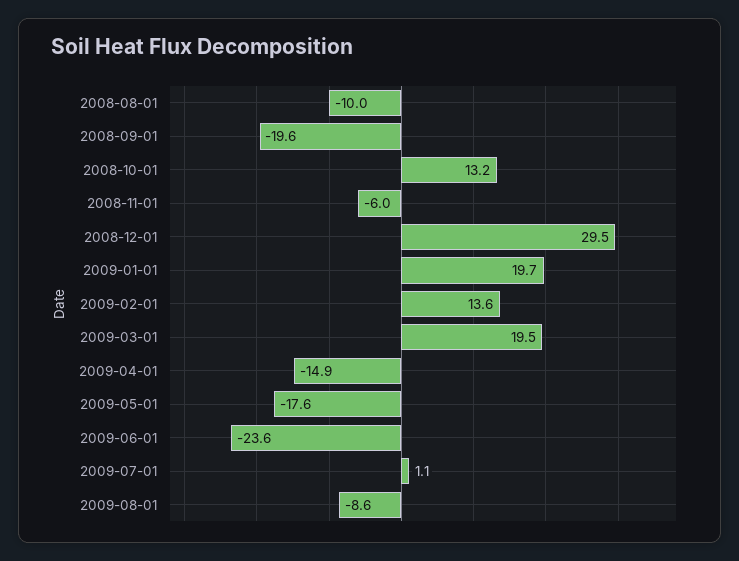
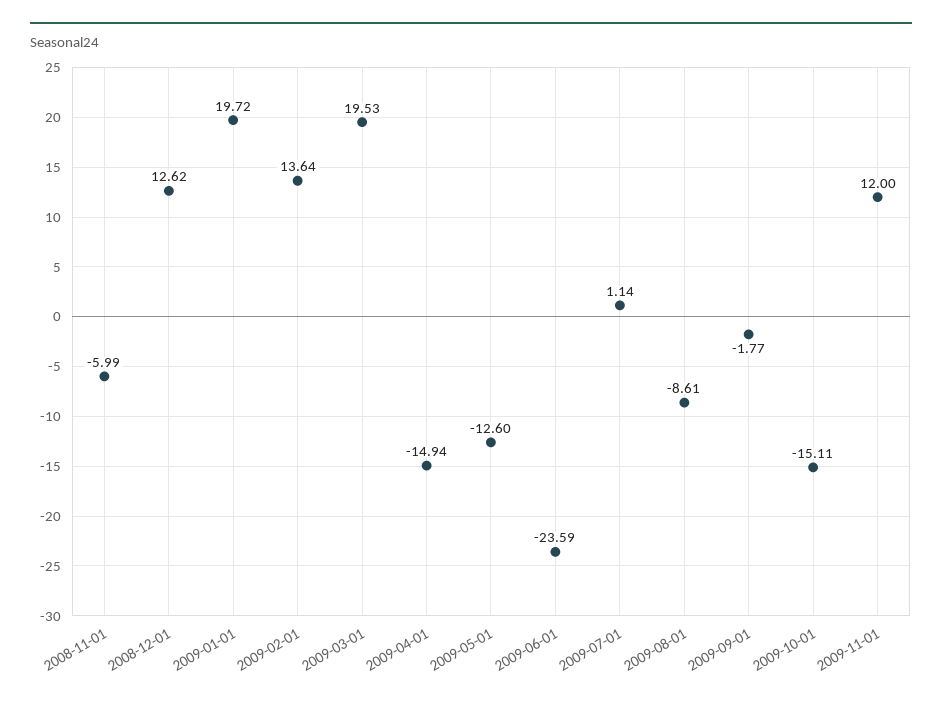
2008-08-01: -10 -> none
2008-09-01: -19.6 -> none
2008-10-01: 13.2 -> none
2008-12-01: 29.5 -> 12.62
2009-05-01: -17.6 -> -12.6
2009-09-01: none -> -1.77
2009-10-01: none -> -15.11
2009-11-01: none -> 12

